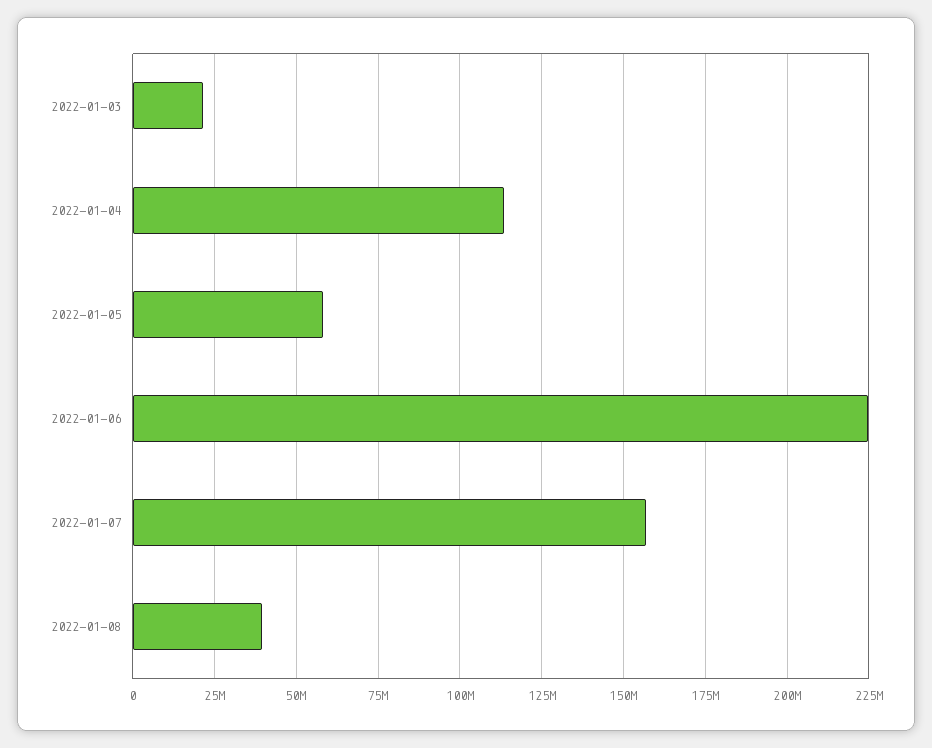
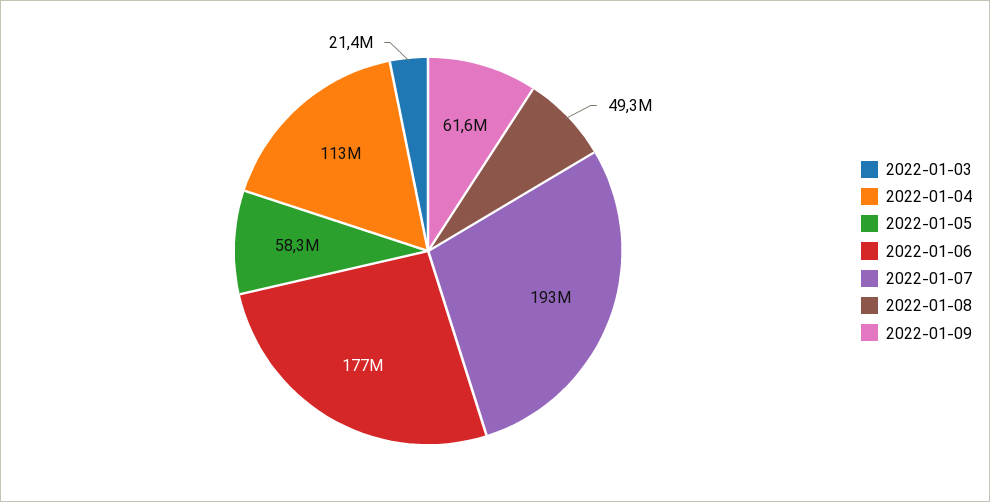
2022-01-06: 225000000 -> 177000000
2022-01-07: 157500000 -> 193000000
2022-01-08: 40000000 -> 49300000
2022-01-09: none -> 61600000

